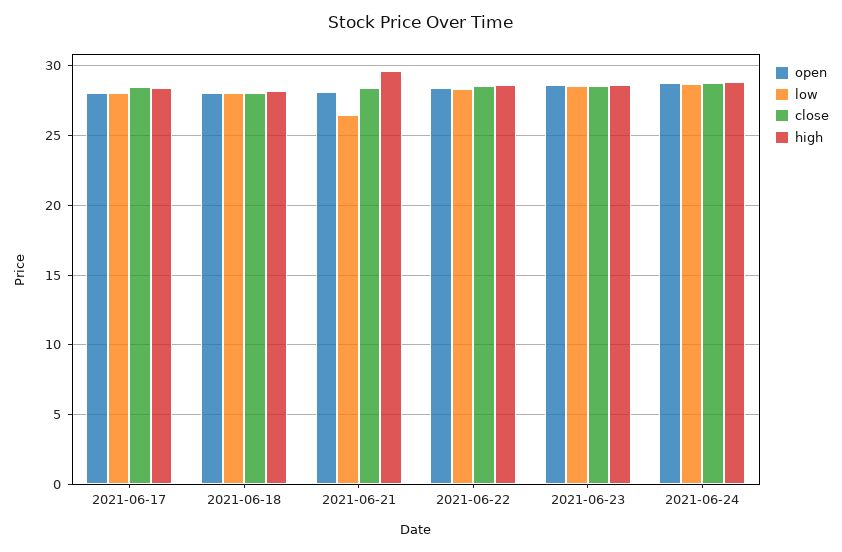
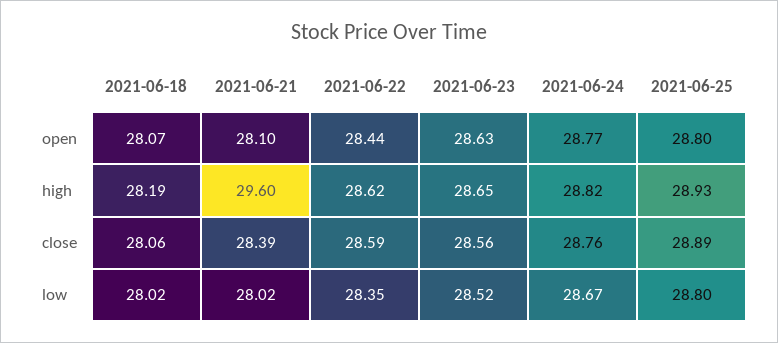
open, 2021-06-17: 28 -> none
low, 2021-06-17: 28 -> none
close, 2021-06-17: 28.5 -> none
high, 2021-06-17: 28.5 -> none
low, 2021-06-21: 26.5 -> 28.02
open, 2021-06-25: none -> 28.8
high, 2021-06-25: none -> 28.93
close, 2021-06-25: none -> 28.89
low, 2021-06-25: none -> 28.8

